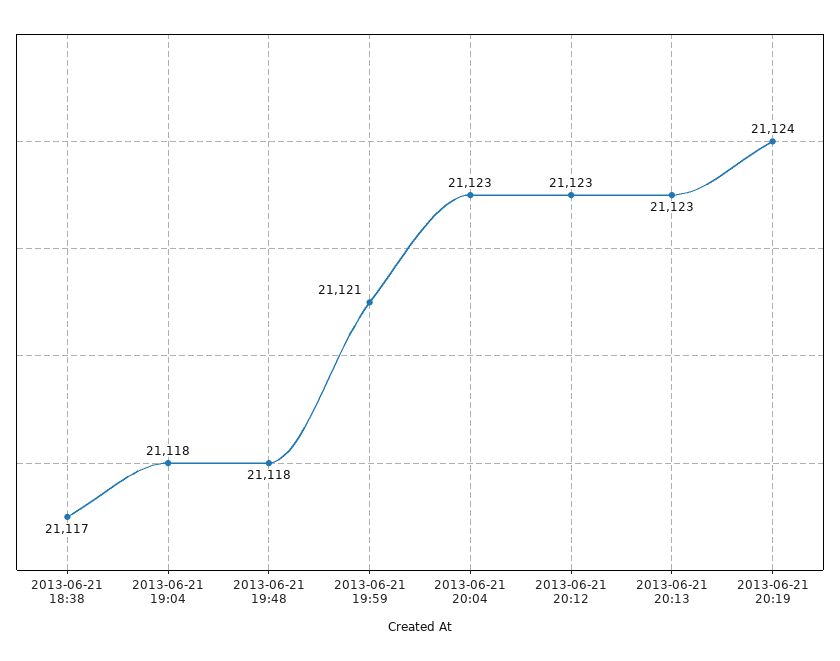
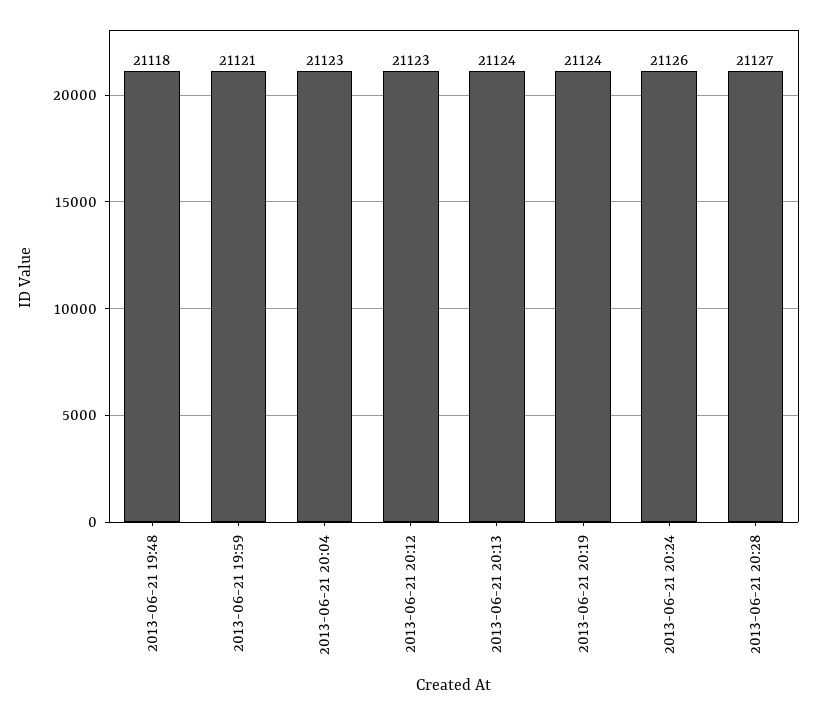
2013-06-21 18:38: 21117 -> none
2013-06-21 19:04: 21118 -> none
2013-06-21 20:13: 21123 -> 21124
2013-06-21 20:24: none -> 21126
2013-06-21 20:28: none -> 21127

